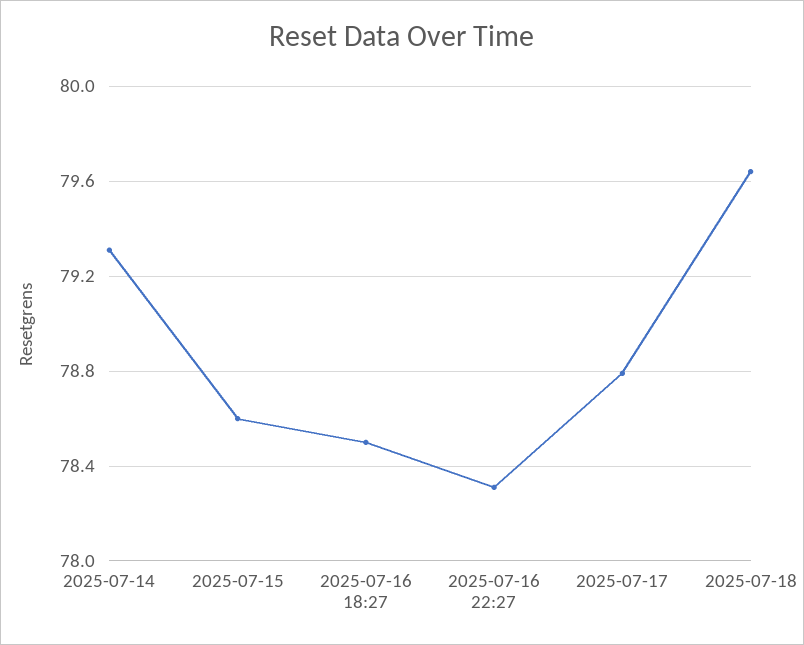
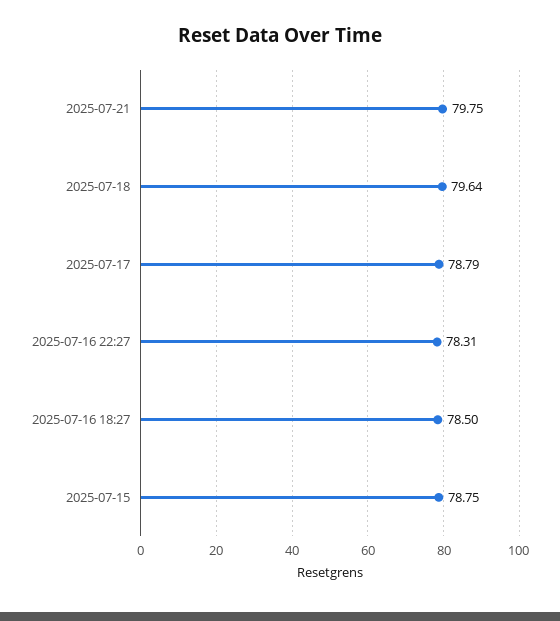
2025-07-14: 79.3 -> none
2025-07-15: 78.6 -> 78.75
2025-07-21: none -> 79.75

